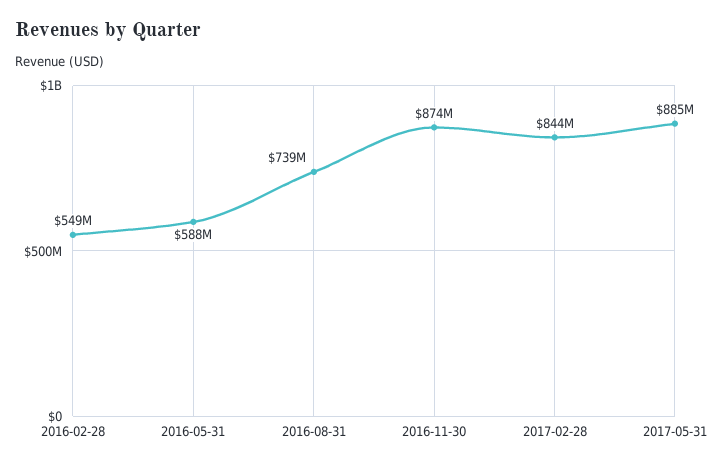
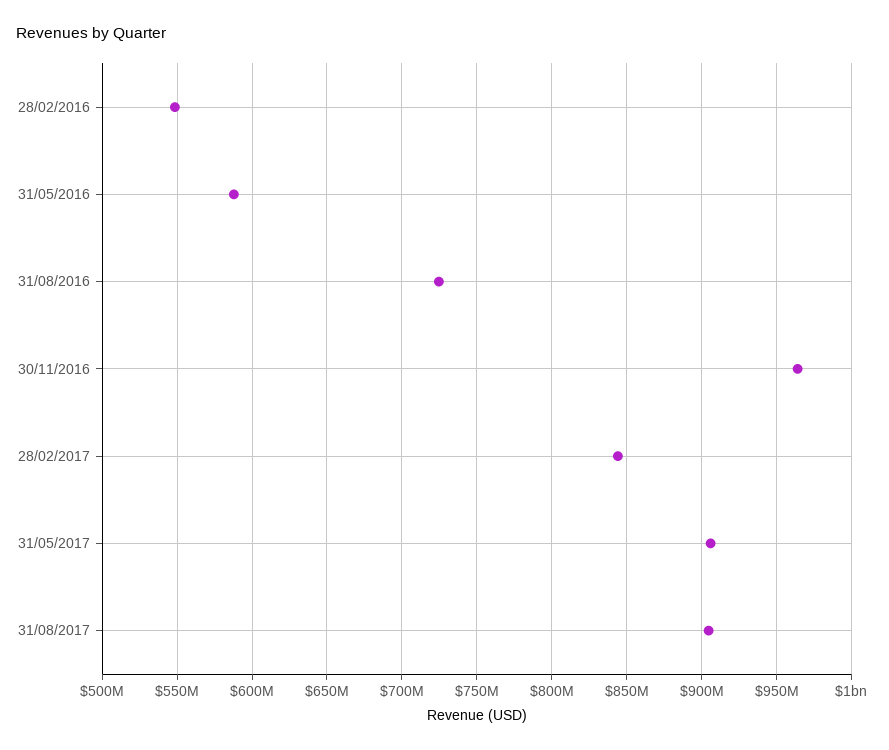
2016-08-31: 739000000 -> 725000000
2016-11-30: 874000000 -> 965000000
2017-05-31: 885000000 -> 905000000
31/08/2017: none -> 905000000

